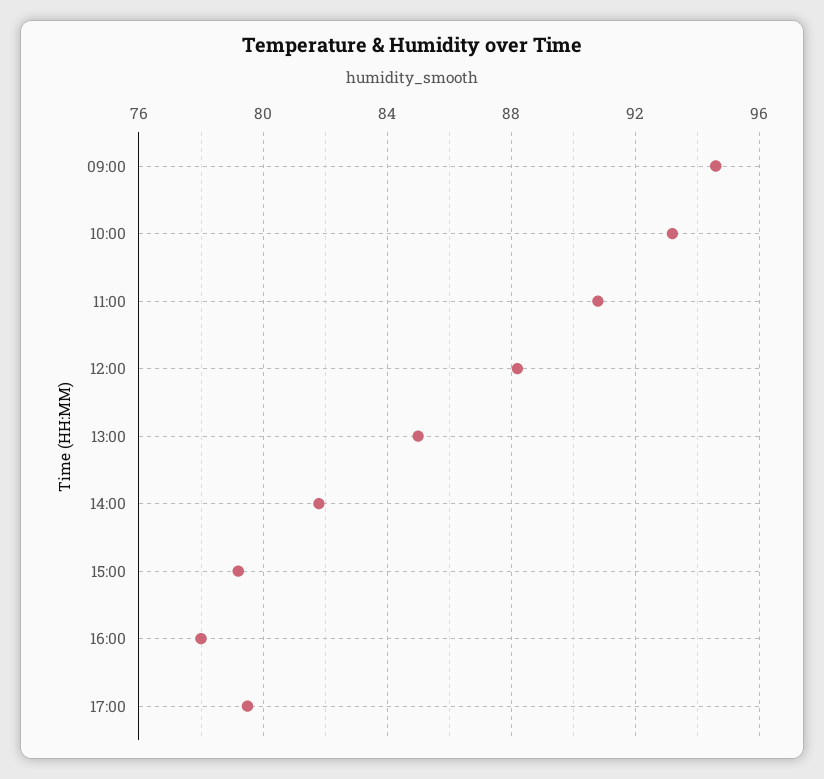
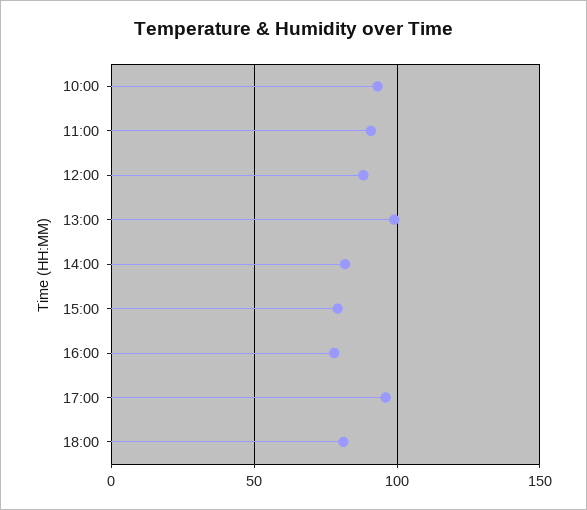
09:00: 94.5 -> none
13:00: 85 -> 100
17:00: 79.5 -> 95
18:00: none -> 80

